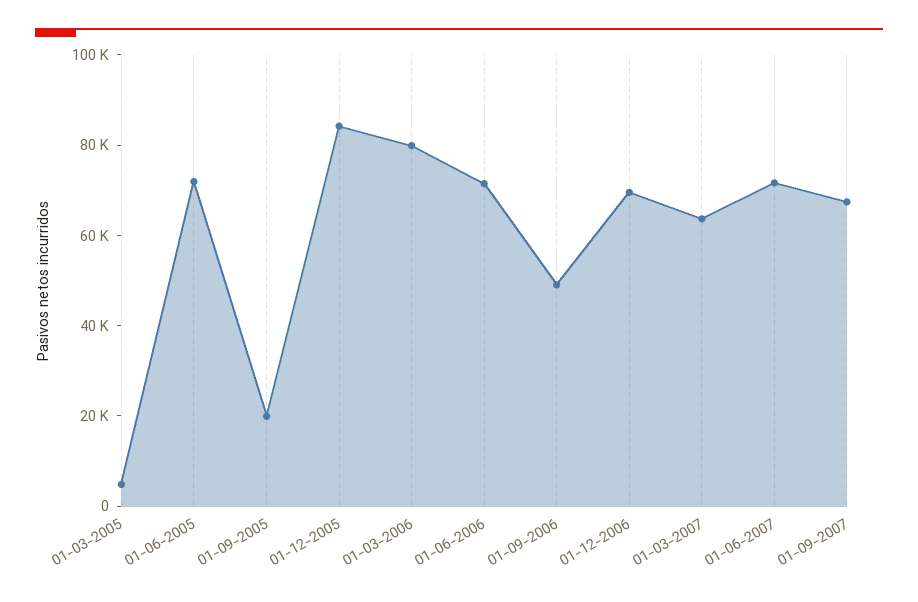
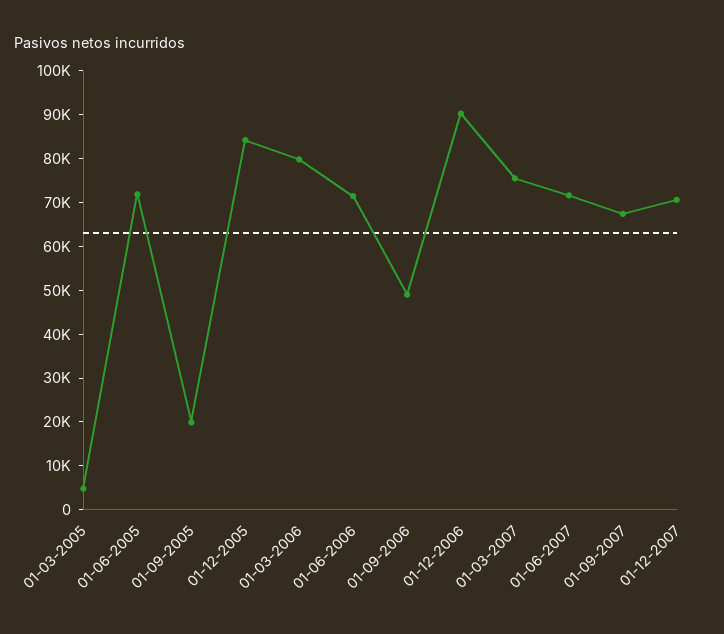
01-12-2006: 70000 -> 90000
01-03-2007: 65000 -> 76000
01-12-2007: none -> 70000

